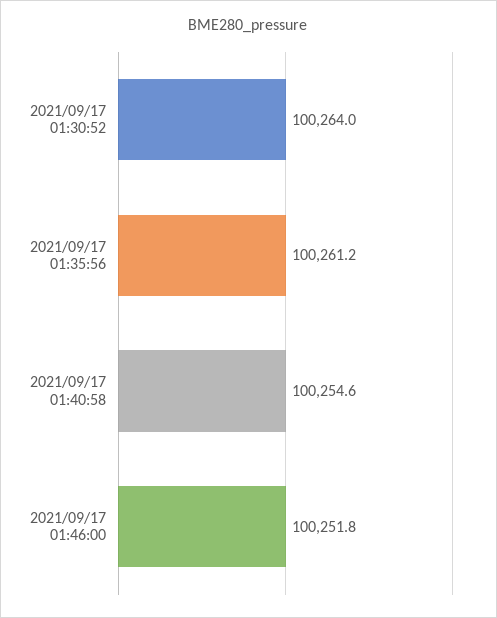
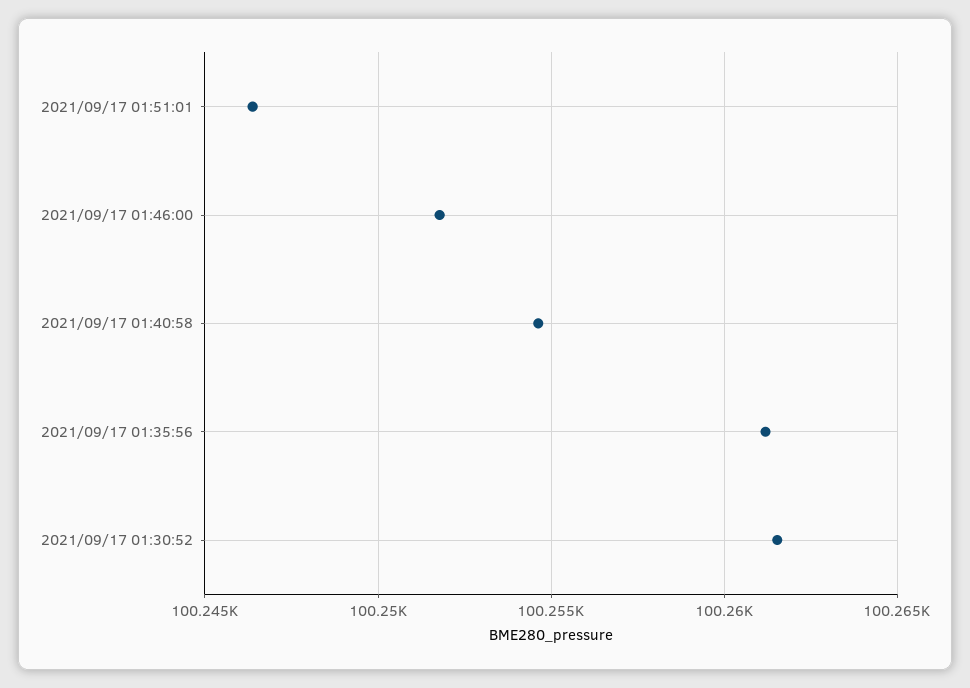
2021/09/17 01:30:52: 100264 -> 100261.5
2021/09/17 01:51:01: none -> 100246.5

